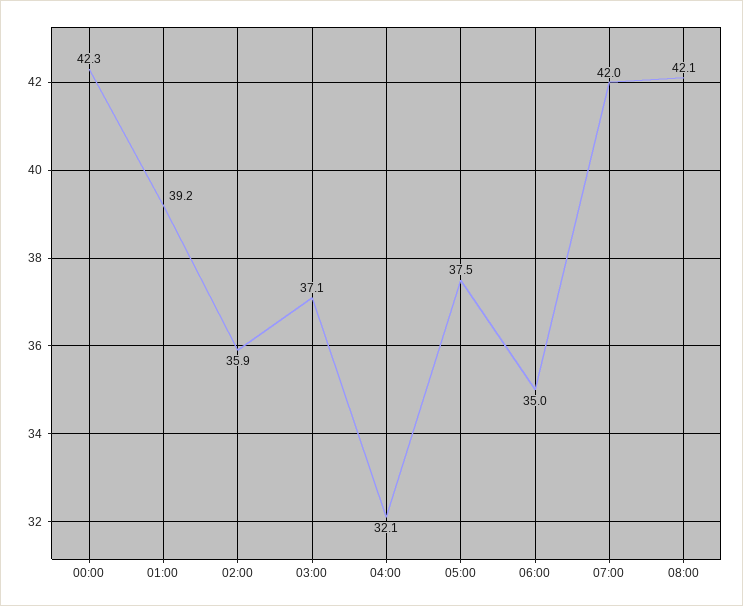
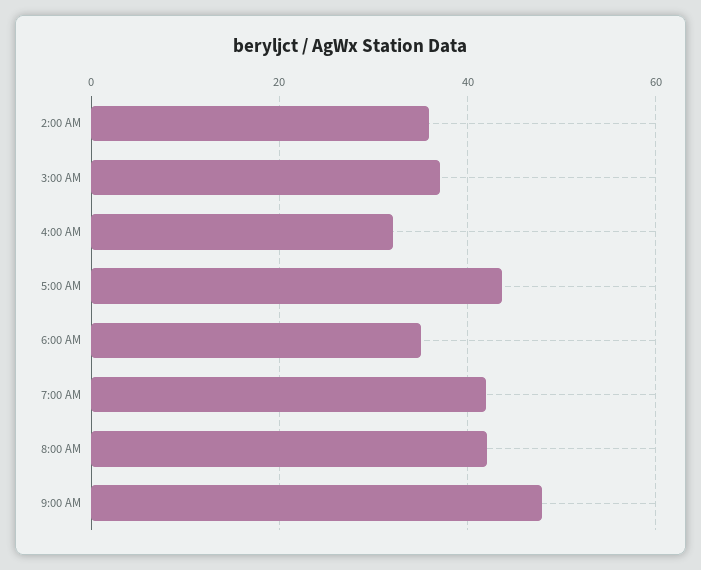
00:00: 42.3 -> none
01:00: 39.2 -> none
05:00: 37.5 -> 44
9:00 AM: none -> 48

